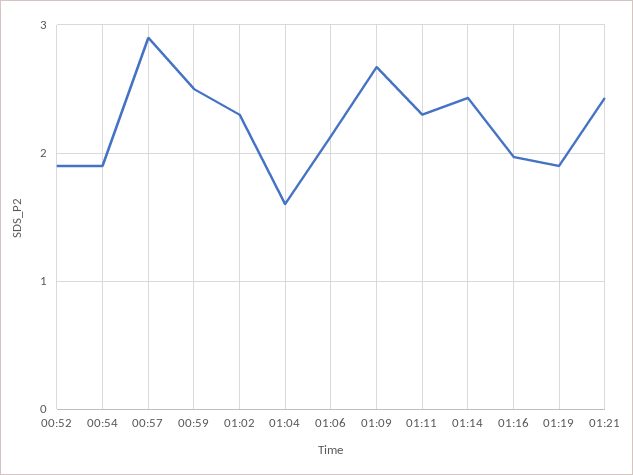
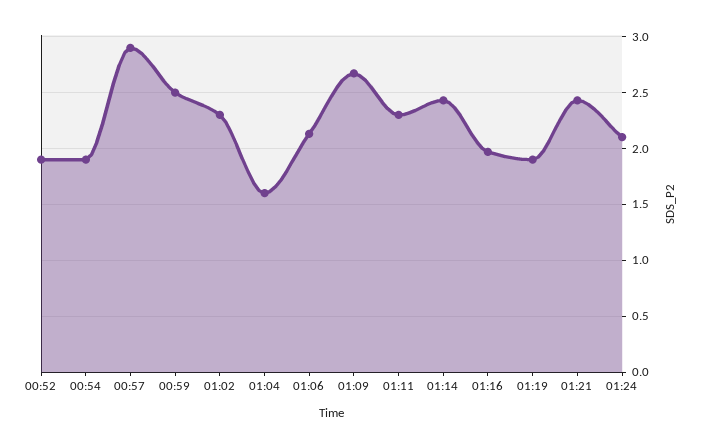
01:24: none -> 2.1

